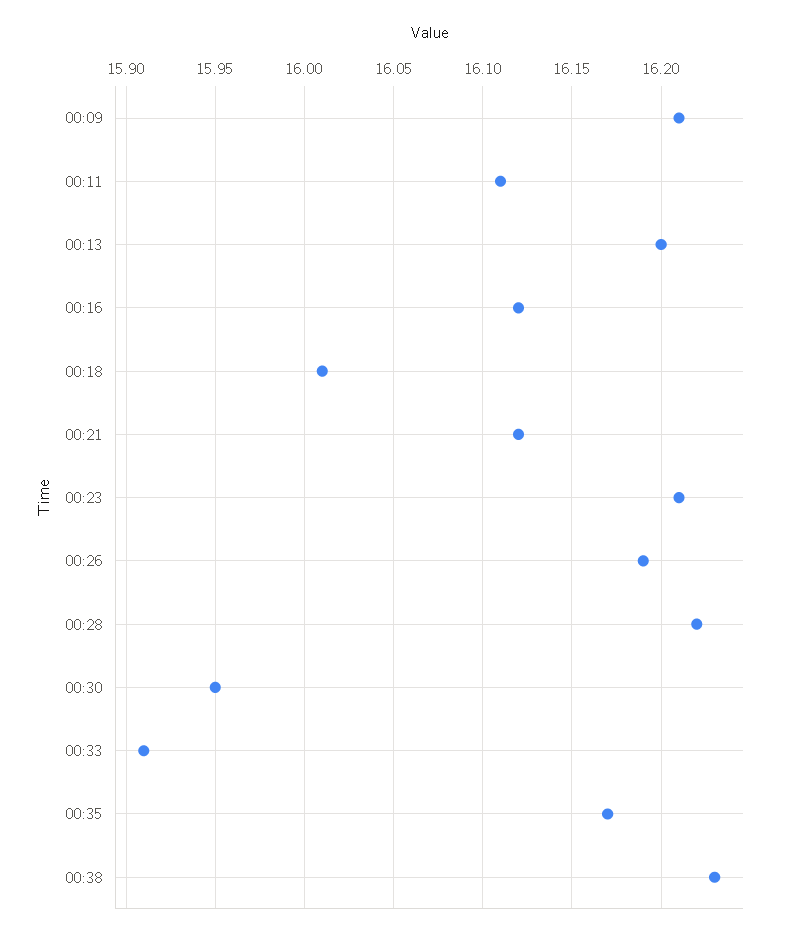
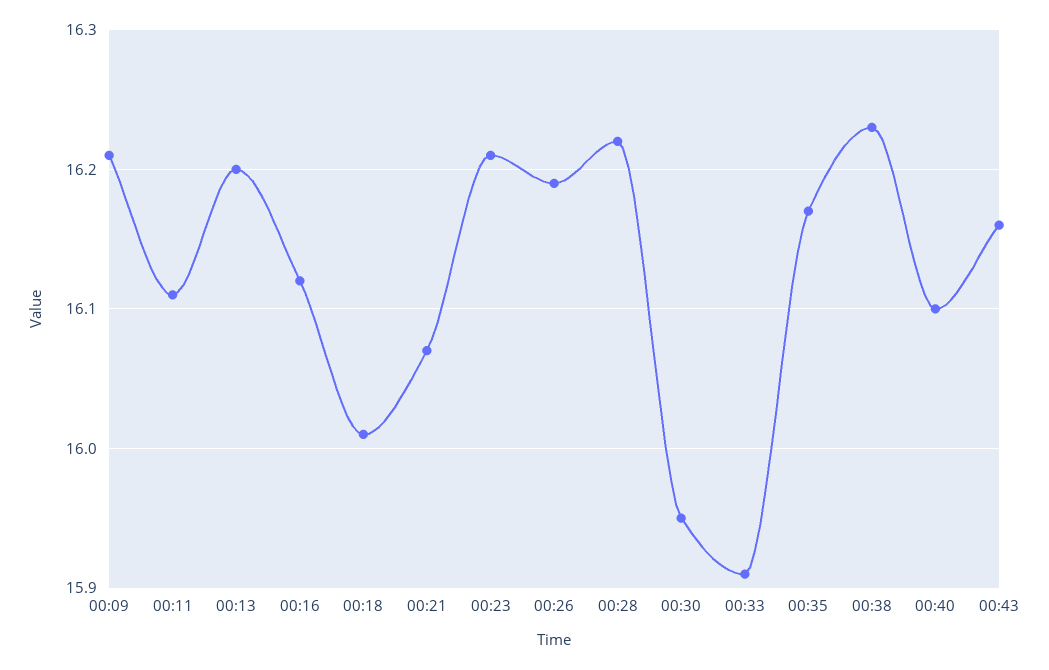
00:21: 16.12 -> 16.07
00:40: none -> 16.1
00:43: none -> 16.16

